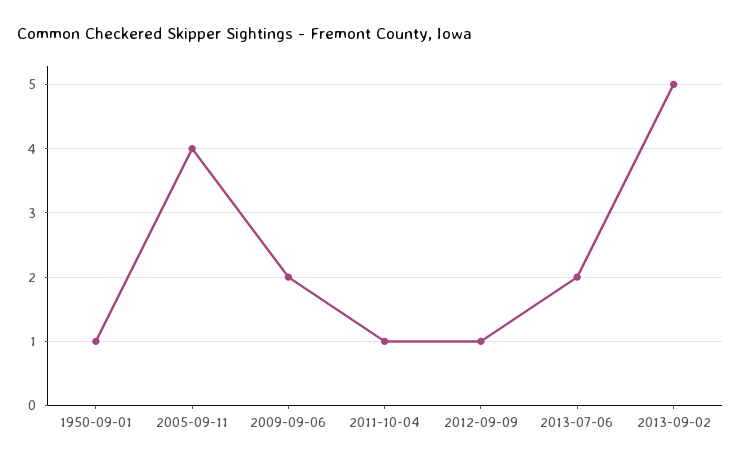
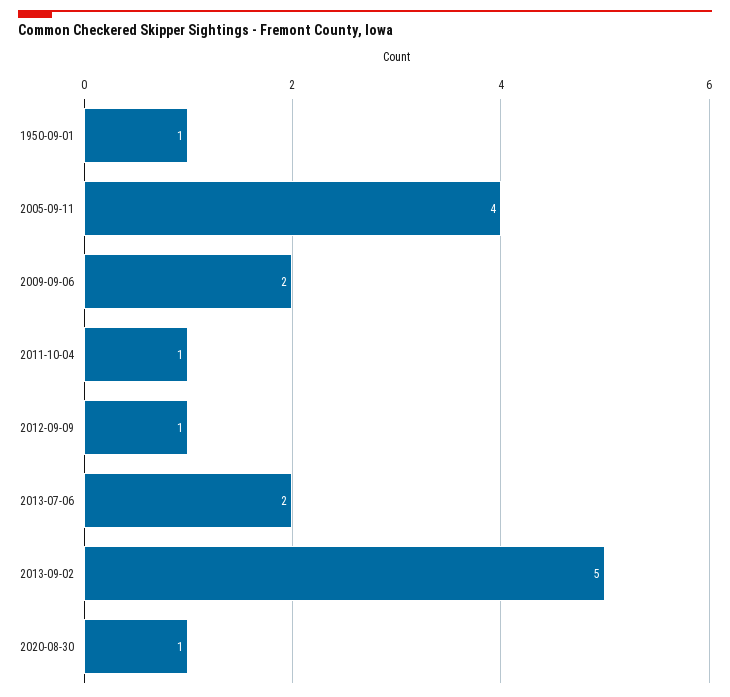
2020-08-30: none -> 1

